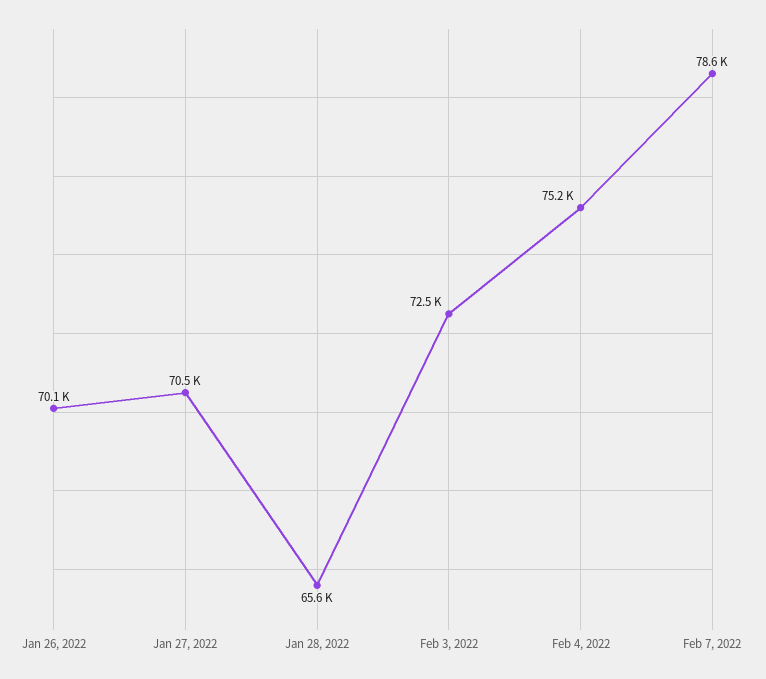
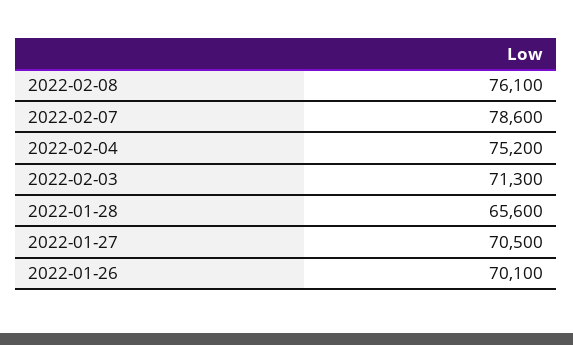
Feb 3, 2022: 72500 -> 71300
2022-02-08: none -> 76100

